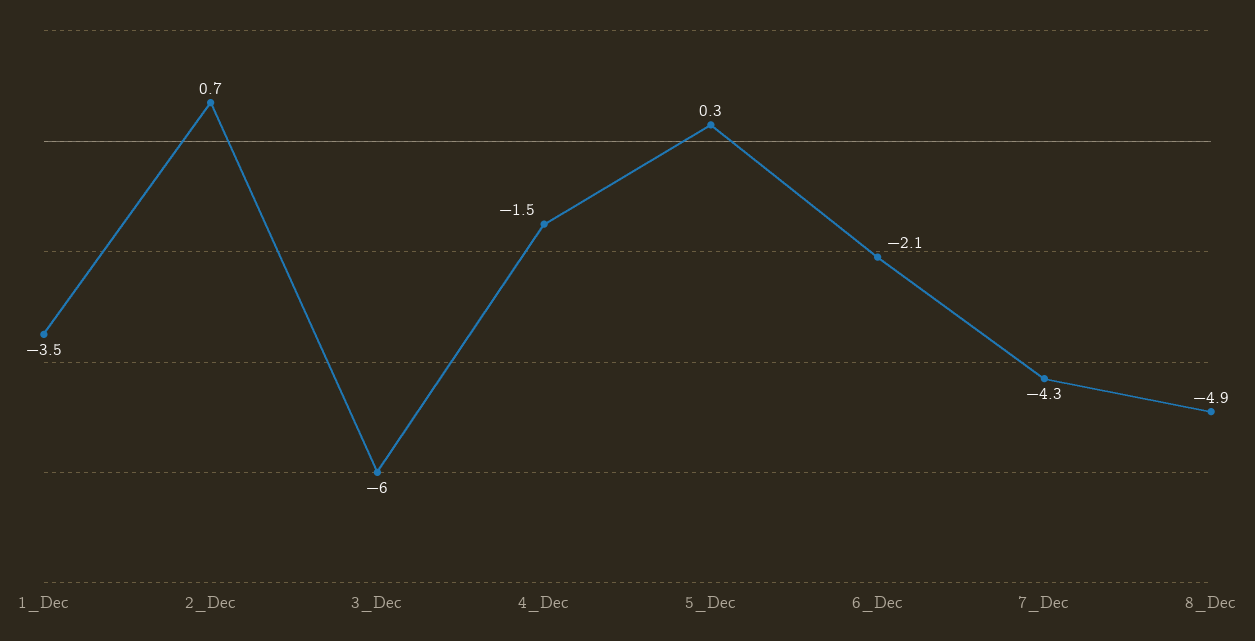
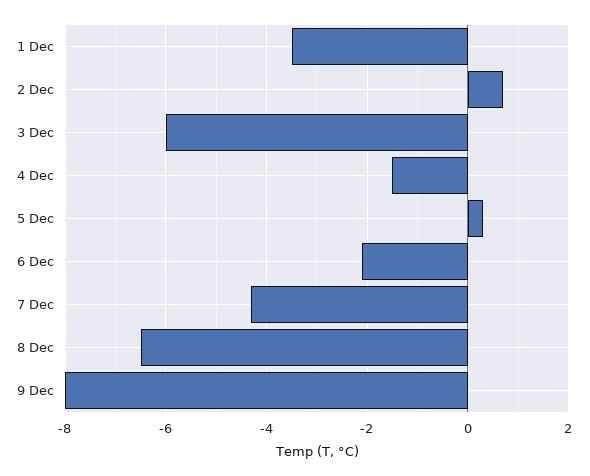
8_Dec: -4.9 -> -6.5
9 Dec: none -> -8

